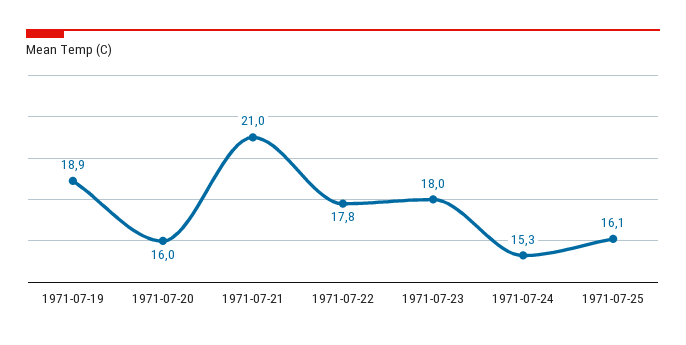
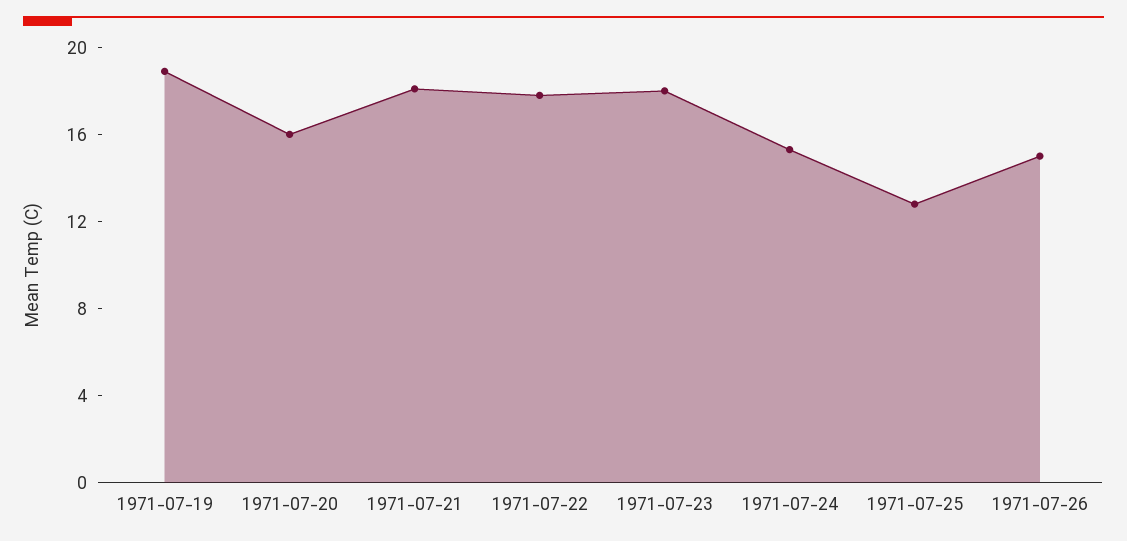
1971-07-21: 21 -> 18
1971-07-25: 16.1 -> 13
1971-07-26: none -> 15

